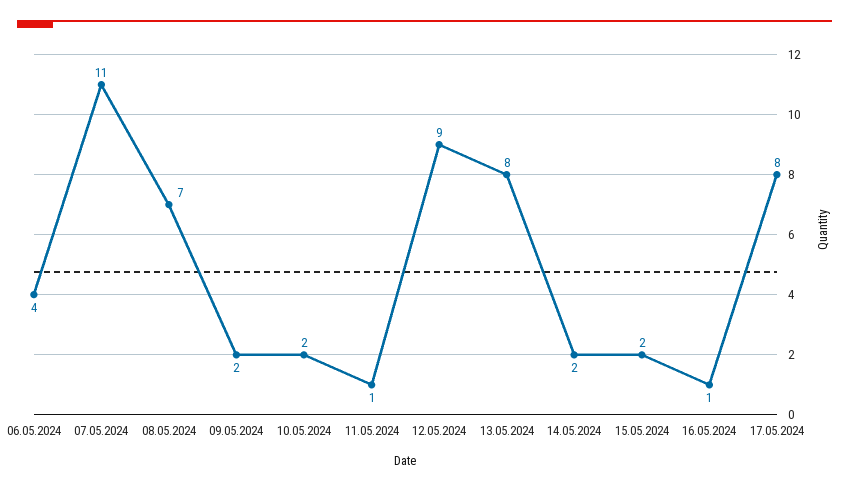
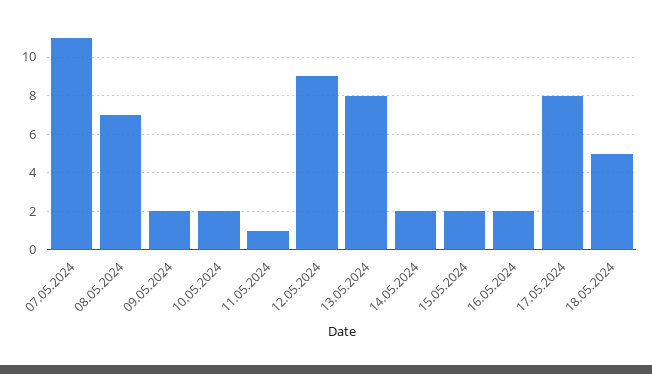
06.05.2024: 4 -> none
16.05.2024: 1 -> 2
18.05.2024: none -> 5

